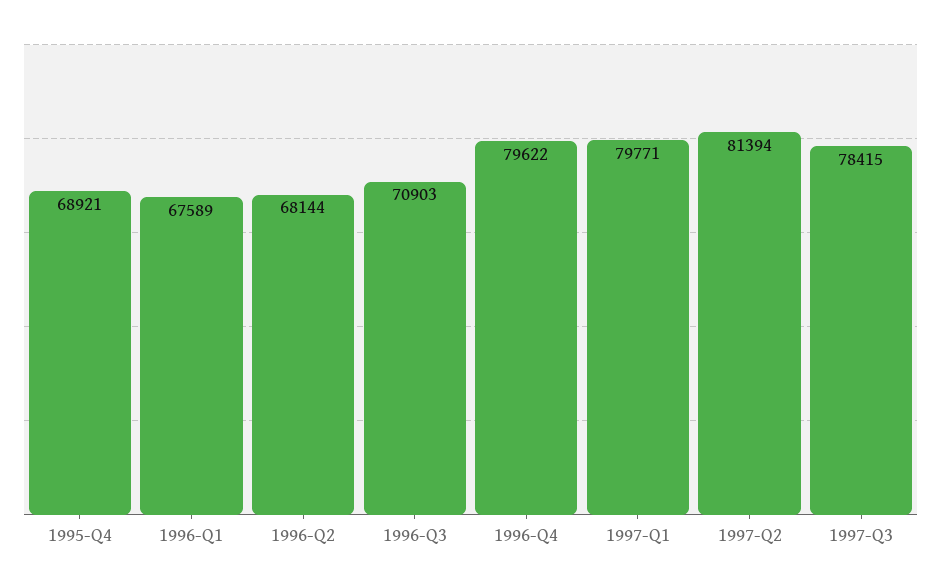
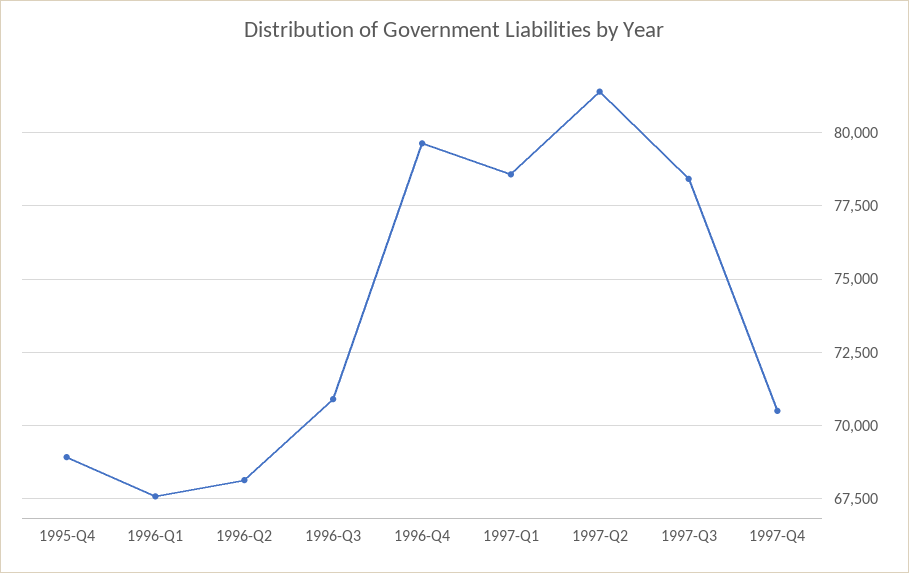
1997-Q1: 79771 -> 78500
1997-Q4: none -> 70500

